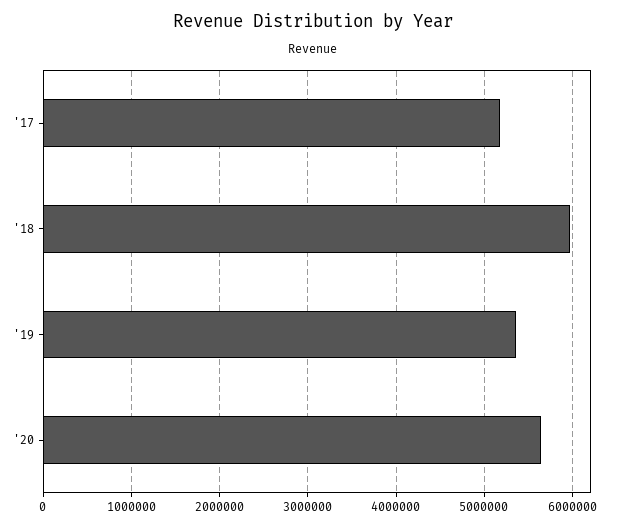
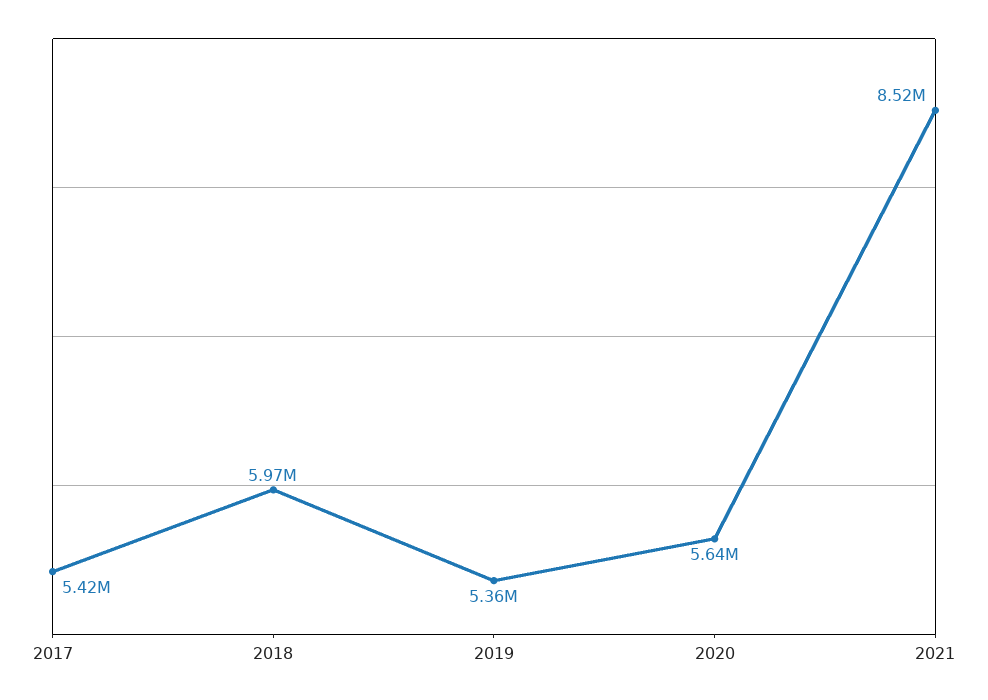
'17: 5200000 -> 5420000
2021: none -> 8520000

